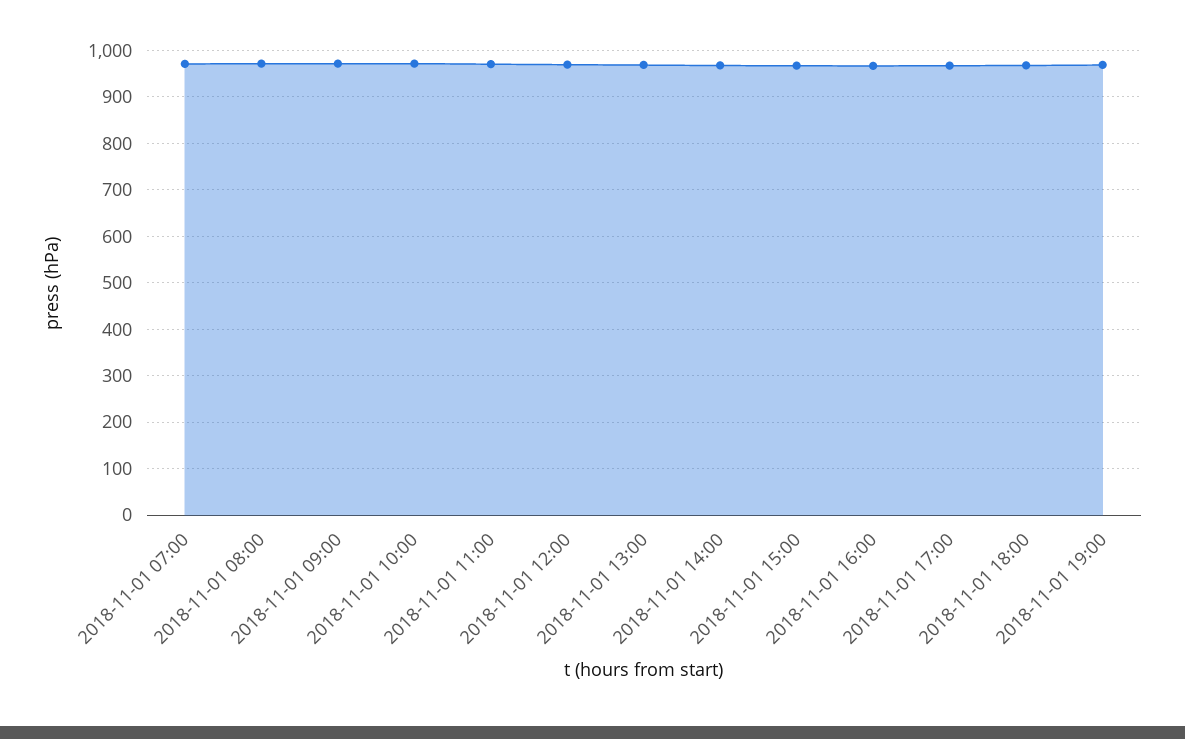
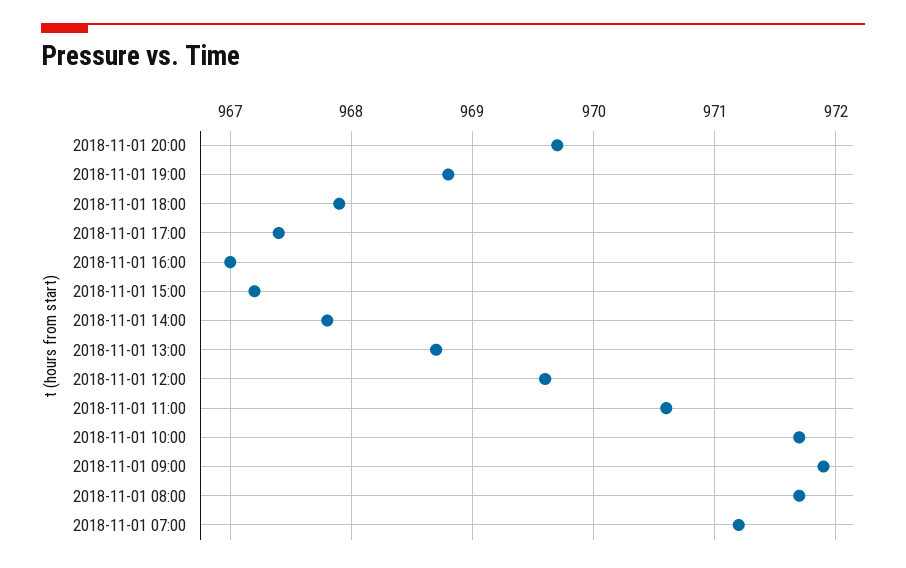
2018-11-01 20:00: none -> 969.7

